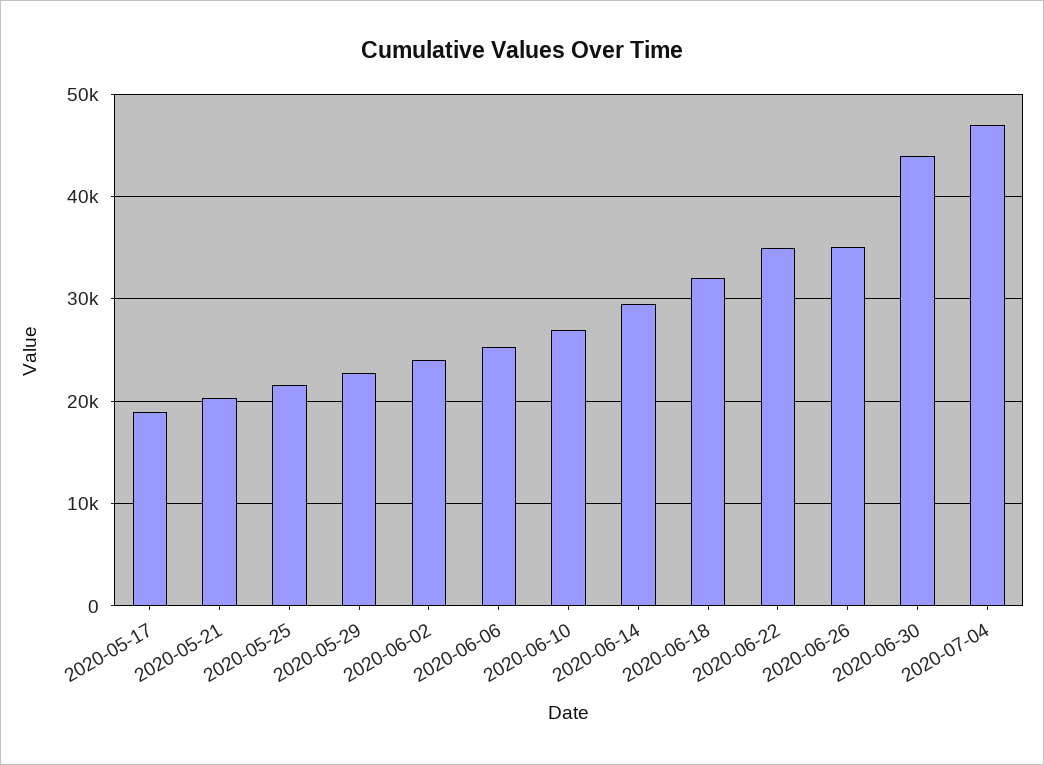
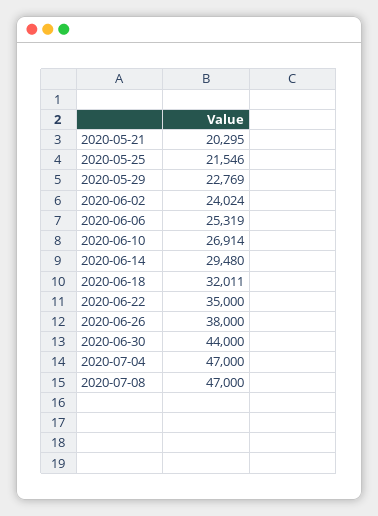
2020-05-17: 19000 -> none
2020-06-26: 35000 -> 38000
2020-07-08: none -> 47000

